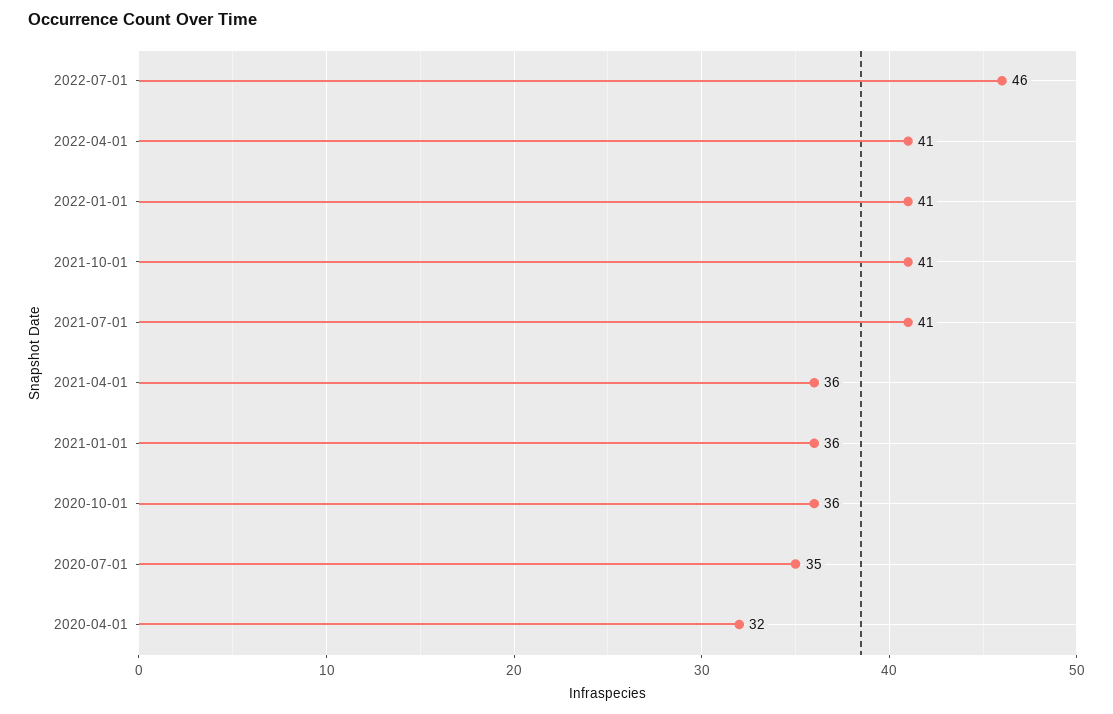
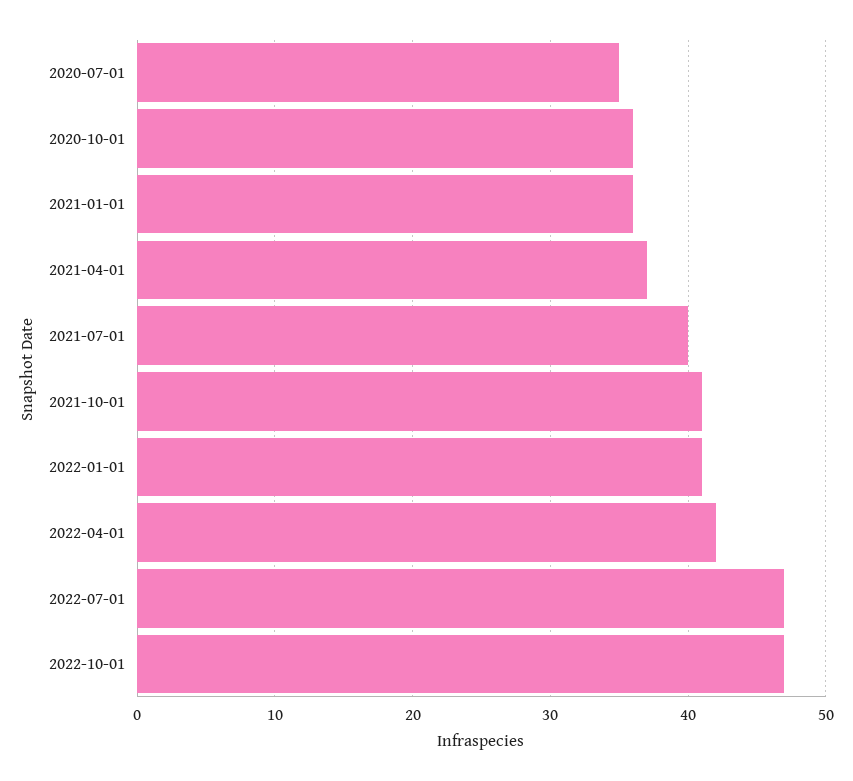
2022-07-01: 46 -> 47
2022-04-01: 41 -> 42
2021-07-01: 41 -> 40
2021-04-01: 36 -> 37
2020-04-01: 32 -> none
2022-10-01: none -> 47

